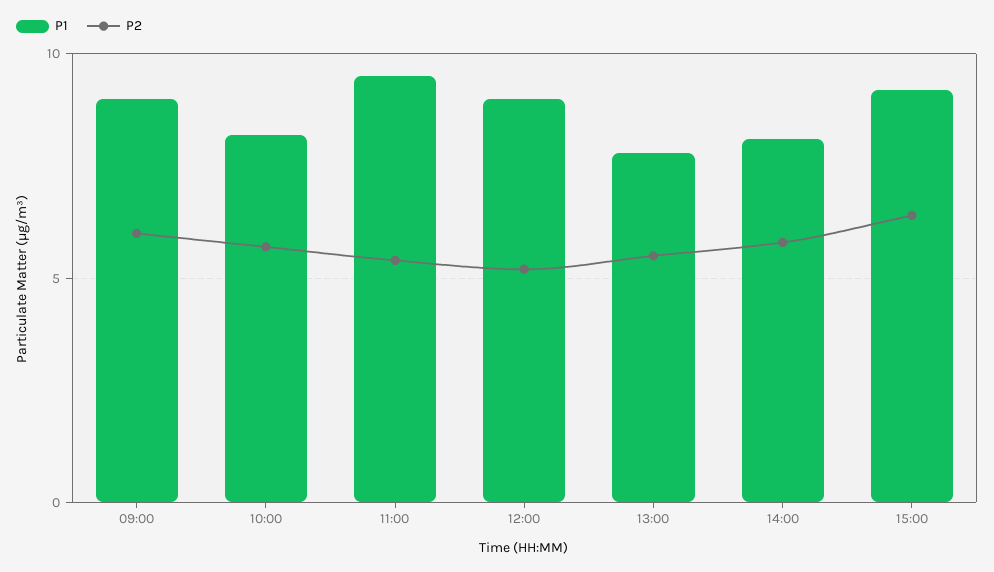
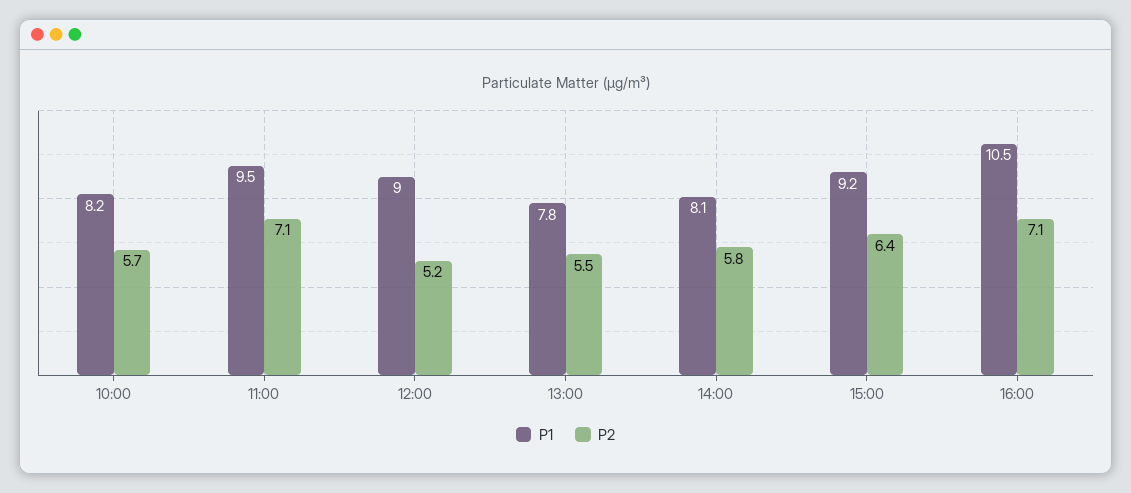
P1, 09:00: 9 -> none
P2, 09:00: 6 -> none
P2, 11:00: 5.5 -> 7.1
P1, 16:00: none -> 10.5
P2, 16:00: none -> 7.1

